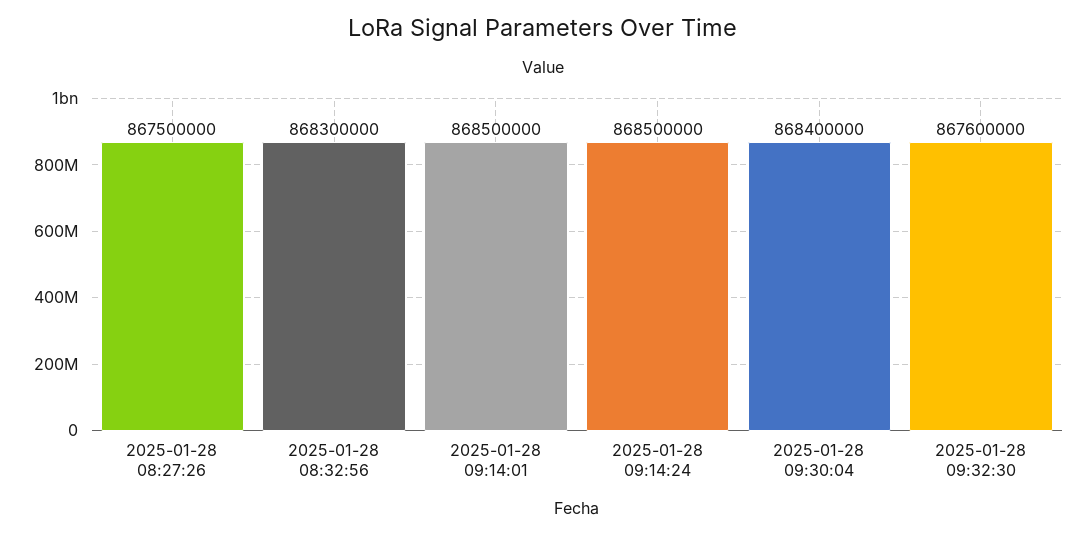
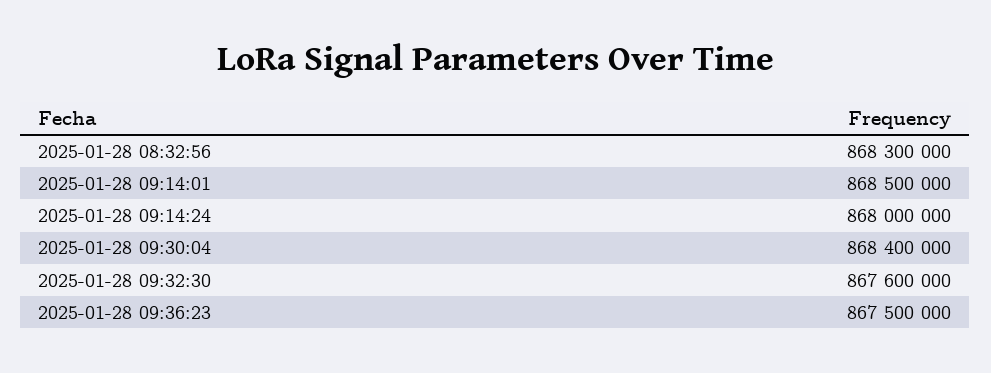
2025-01-28 08:27:26: 867500000 -> none
2025-01-28 09:14:24: 868500000 -> 868000000
2025-01-28 09:36:23: none -> 867500000

